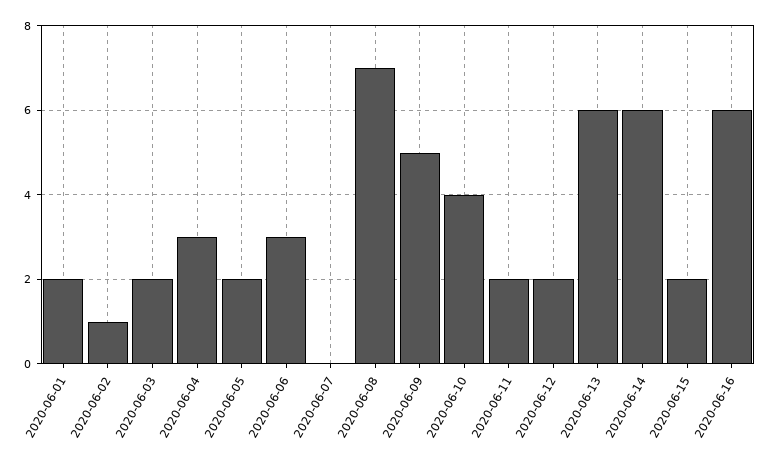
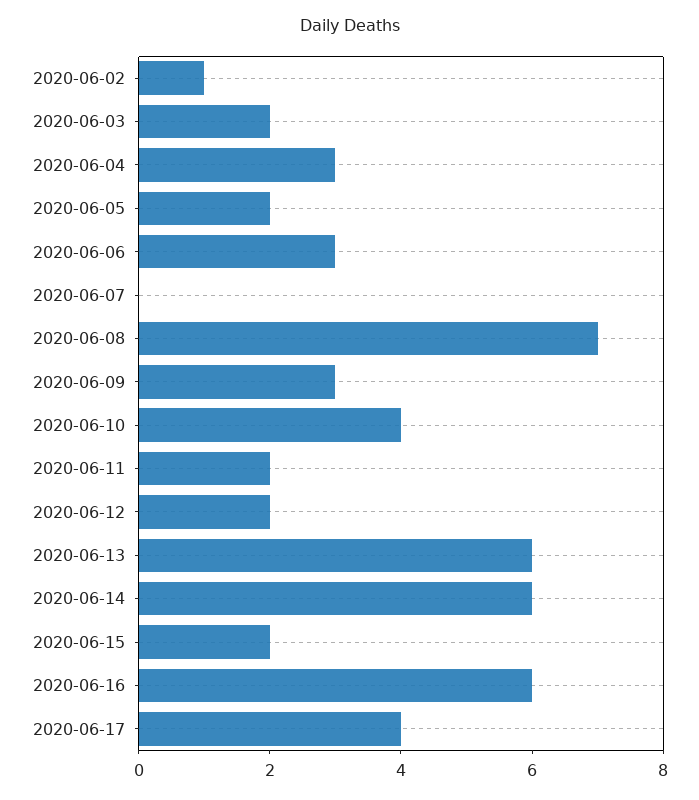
2020-06-01: 2 -> none
2020-06-09: 5 -> 3
2020-06-17: none -> 4

